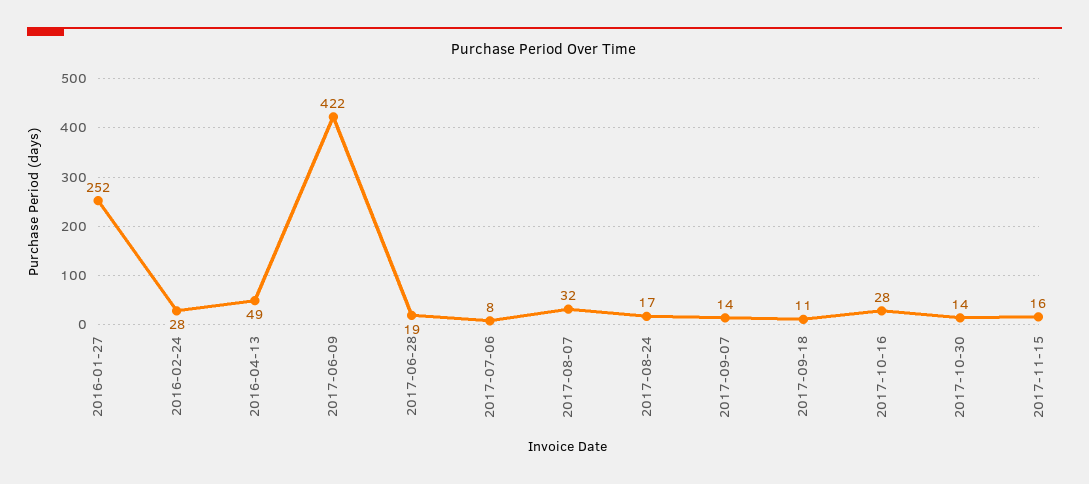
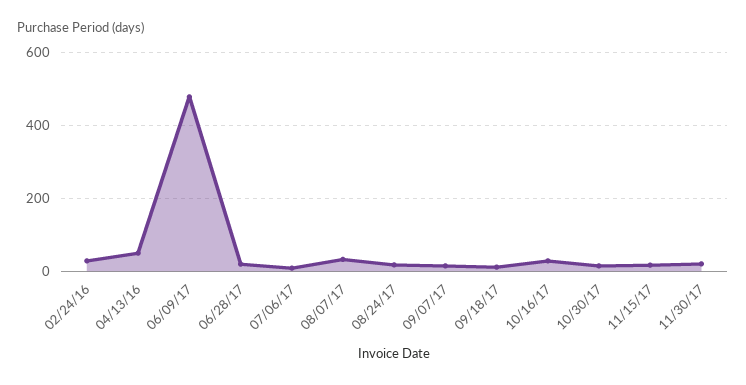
2016-01-27: 252 -> none
2017-06-09: 422 -> 480
11/30/17: none -> 20

